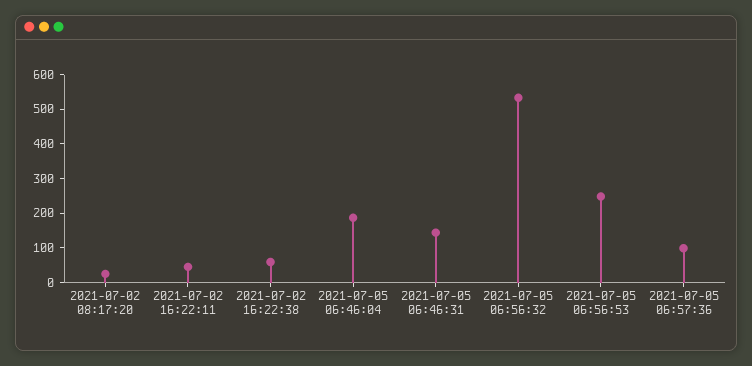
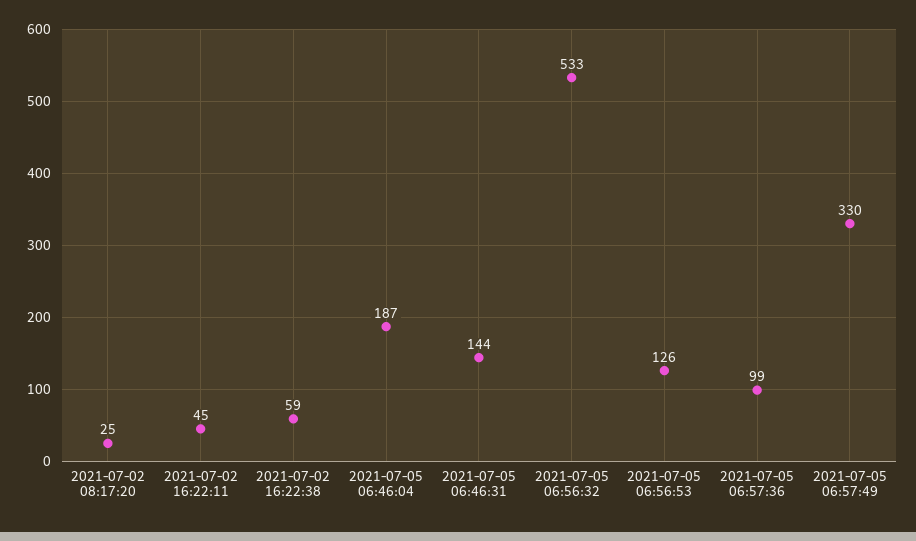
2021-07-05 06:56:53: 250 -> 126
2021-07-05 06:57:49: none -> 330

